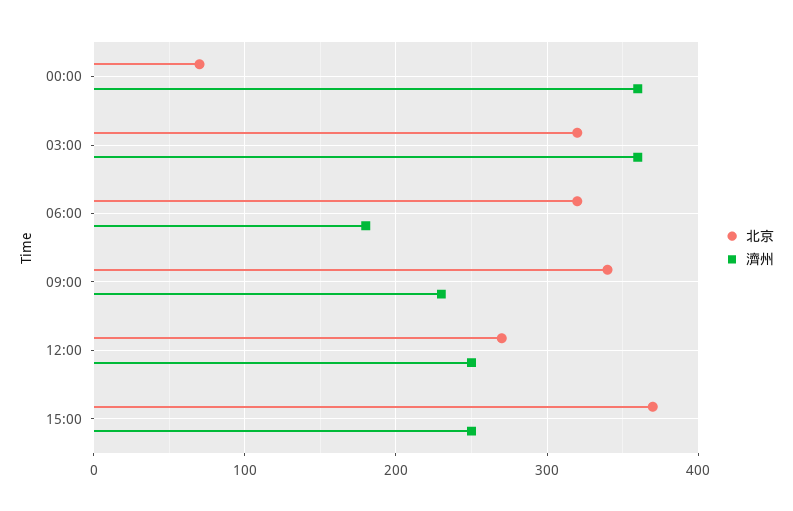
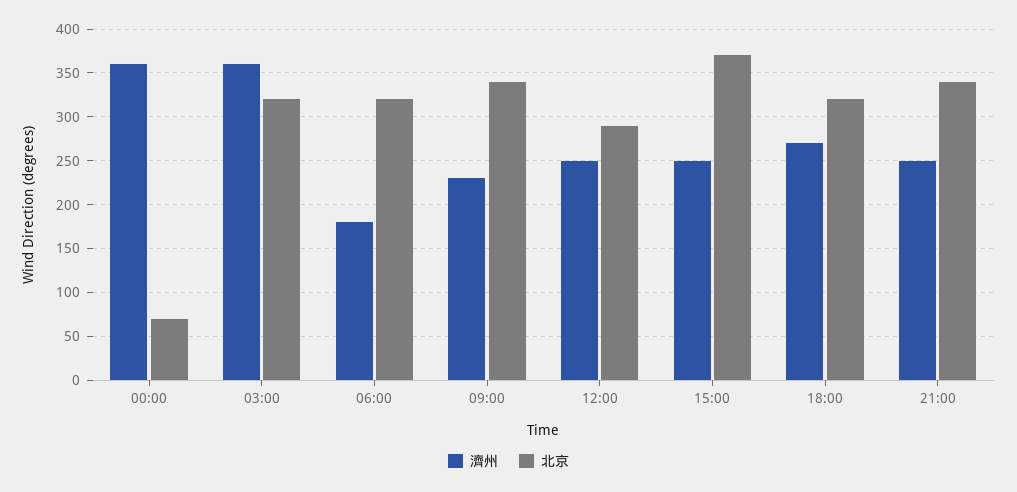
北京, 12:00: 270 -> 290
濟州, 18:00: none -> 270
北京, 18:00: none -> 320
濟州, 21:00: none -> 250
北京, 21:00: none -> 340

